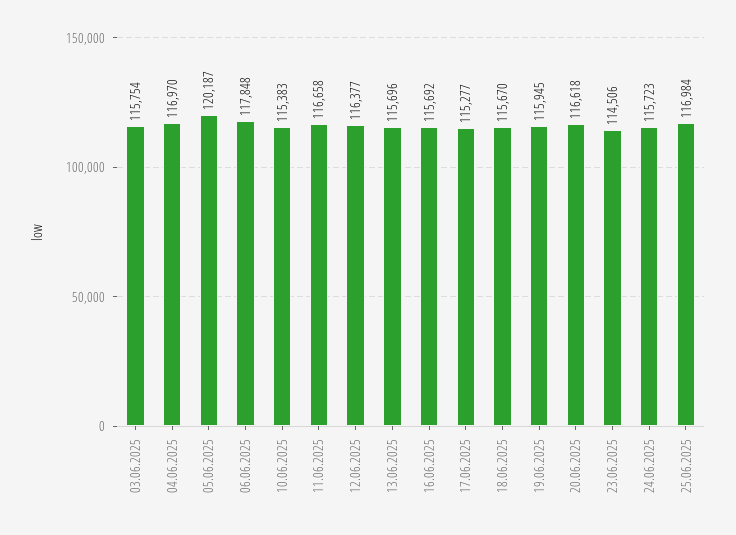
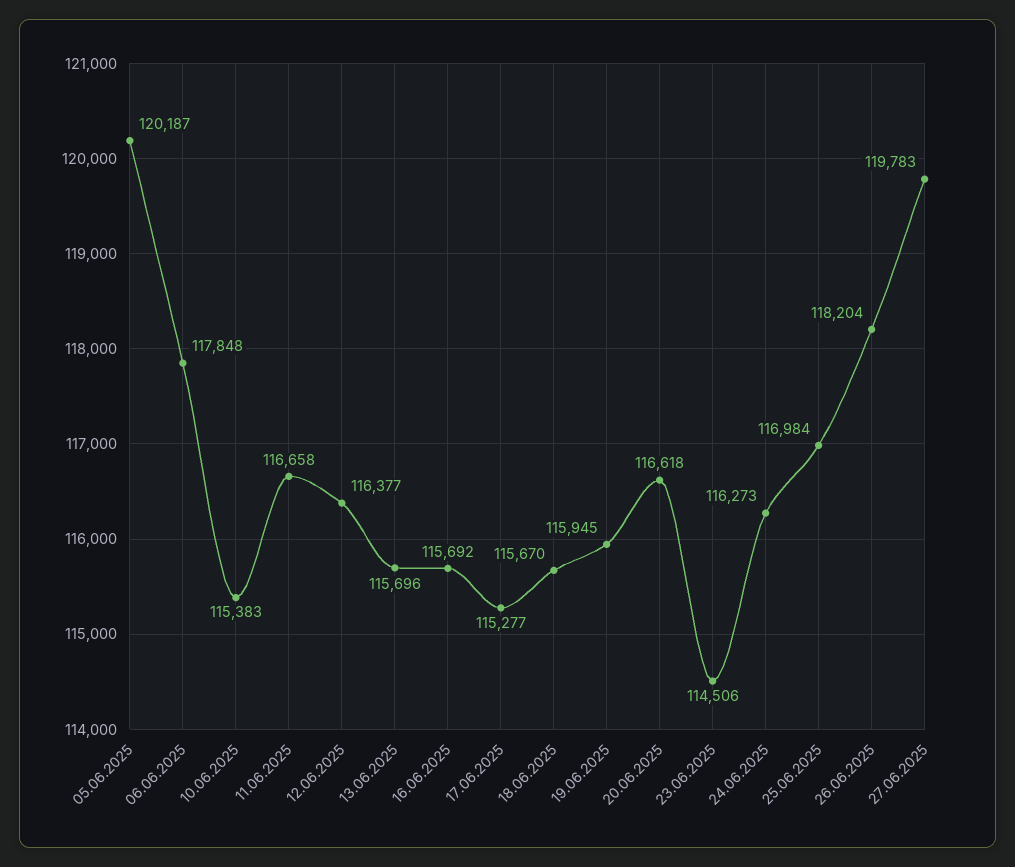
03.06.2025: 115754 -> none
04.06.2025: 116970 -> none
24.06.2025: 115723 -> 116273
26.06.2025: none -> 118204
27.06.2025: none -> 119783

